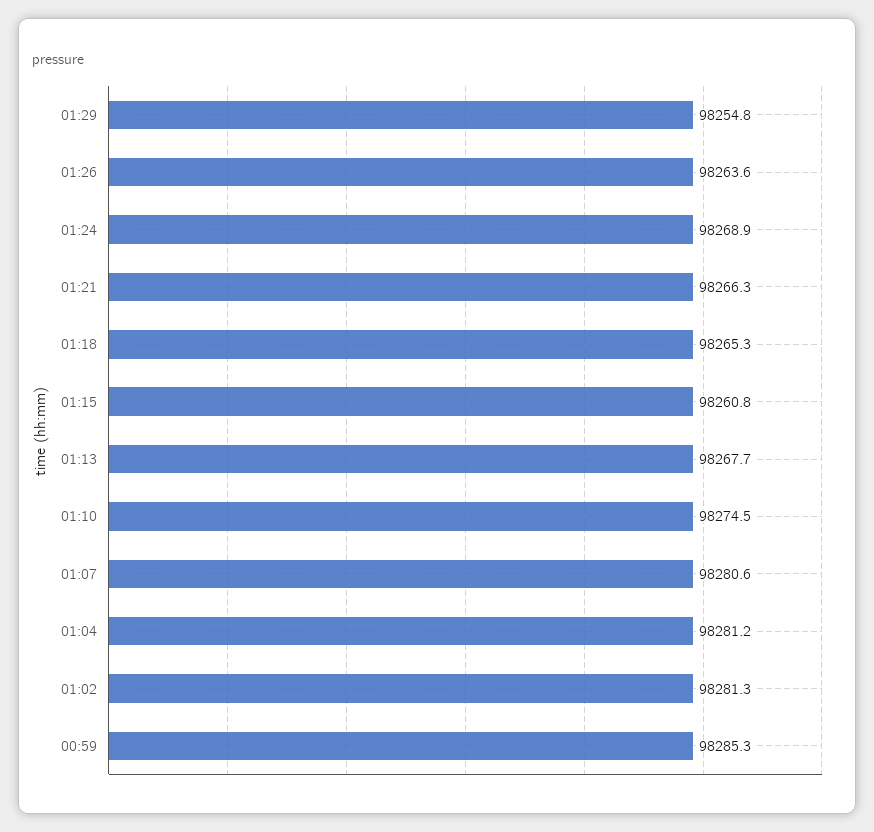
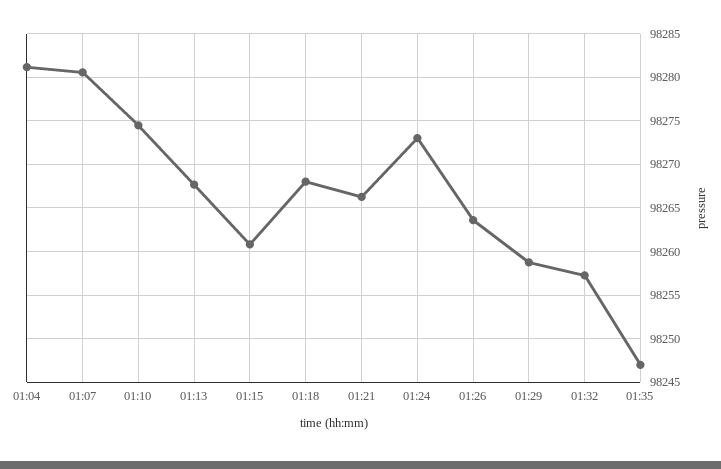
01:29: 98254.8 -> 98259
01:24: 98268.9 -> 98273
01:18: 98265.3 -> 98268
01:02: 98281.3 -> none
00:59: 98285.3 -> none
01:32: none -> 98257
01:35: none -> 98247

